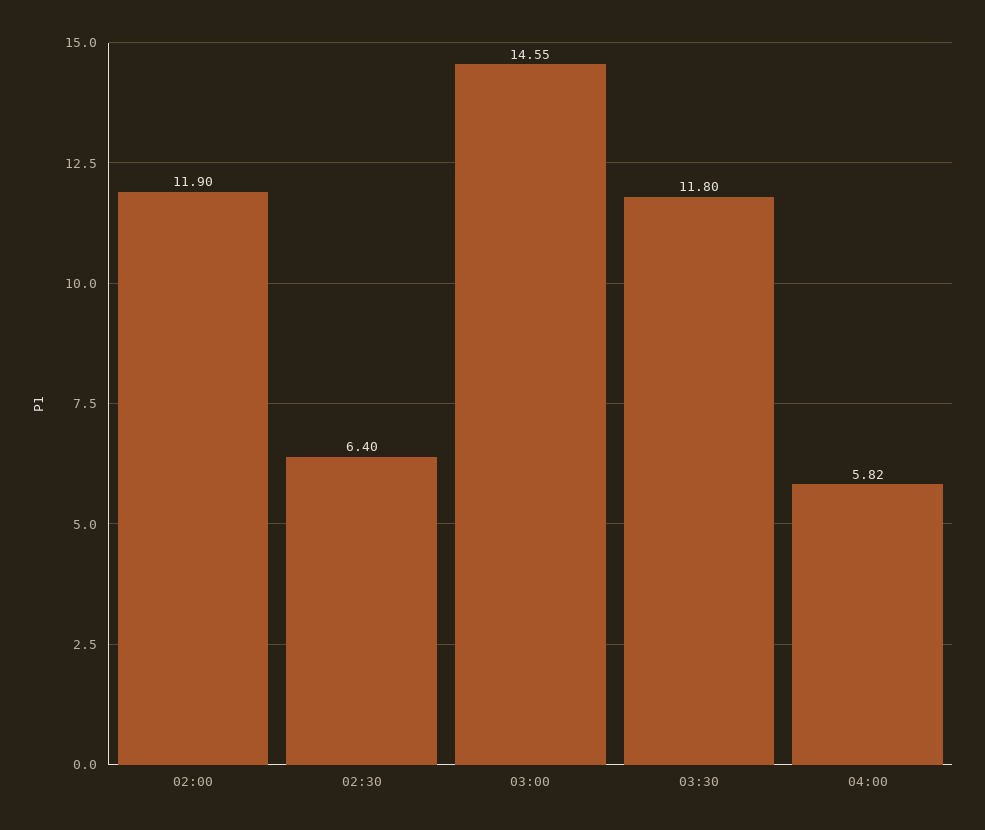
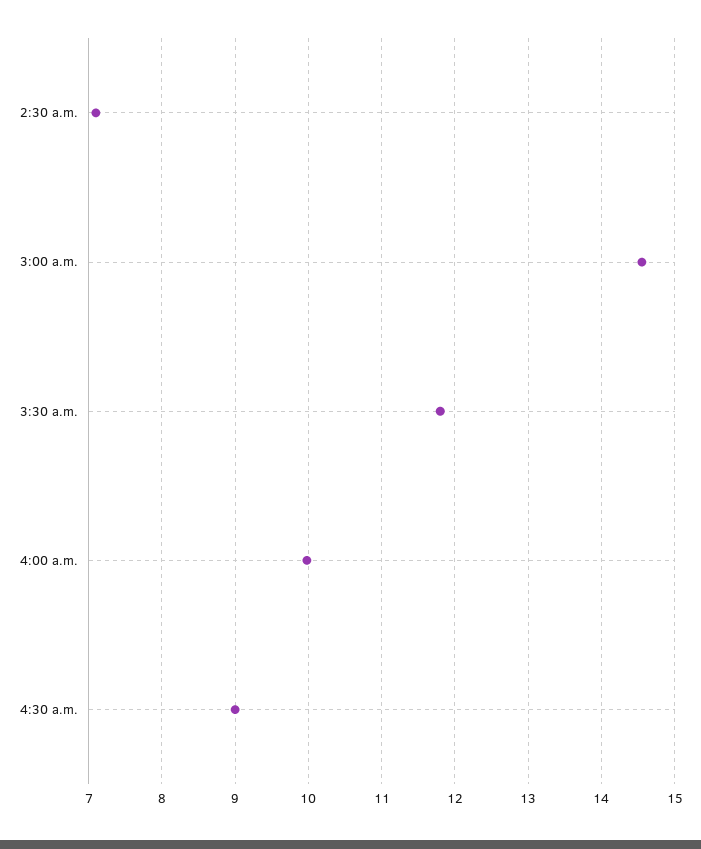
02:00: 11.9 -> none
02:30: 6.4 -> 7.1
04:00: 5.82 -> 10
4:30 a.m.: none -> 9

